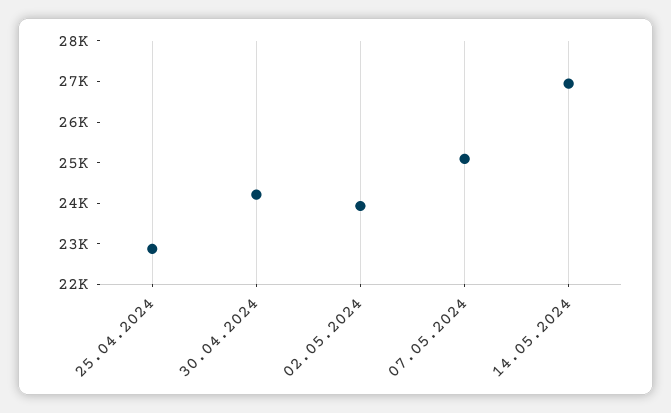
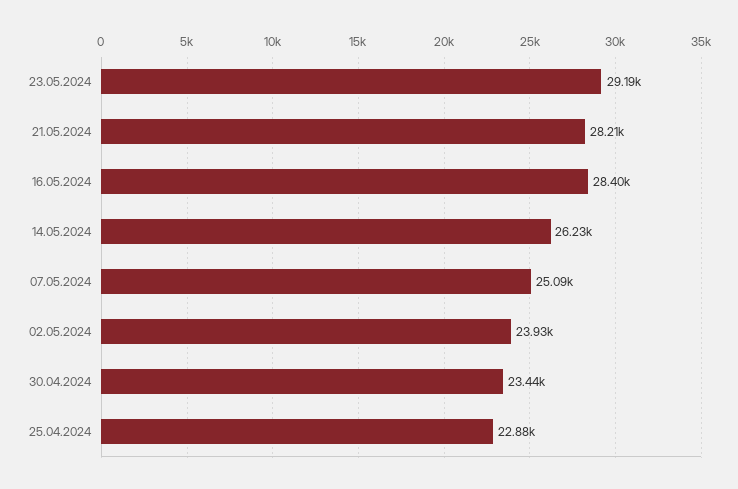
30.04.2024: 24200 -> 23440
14.05.2024: 27000 -> 26230
23.05.2024: none -> 29190
21.05.2024: none -> 28210
16.05.2024: none -> 28400

